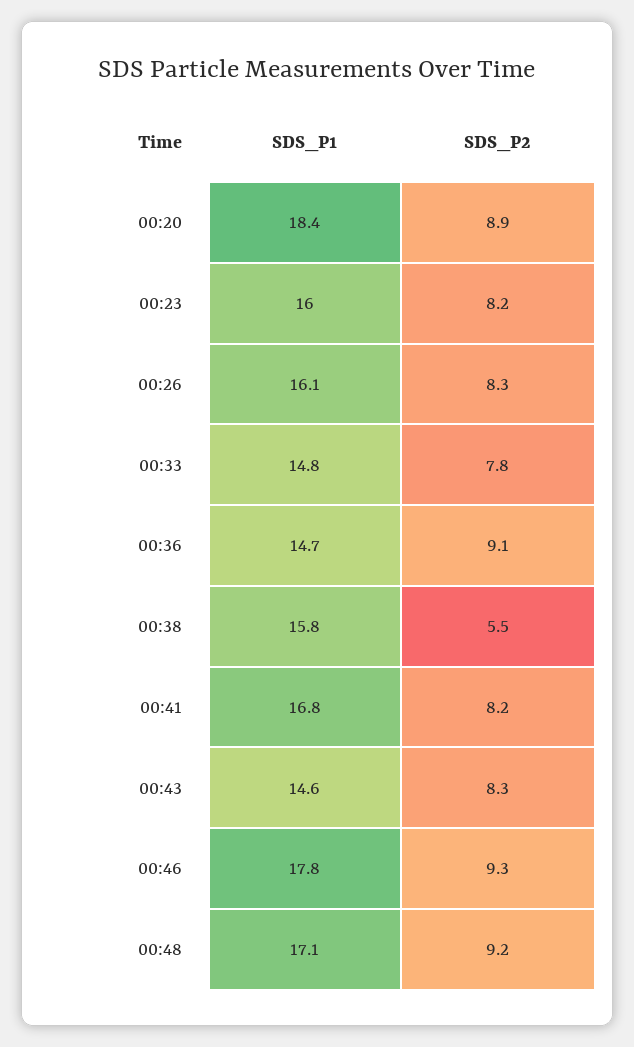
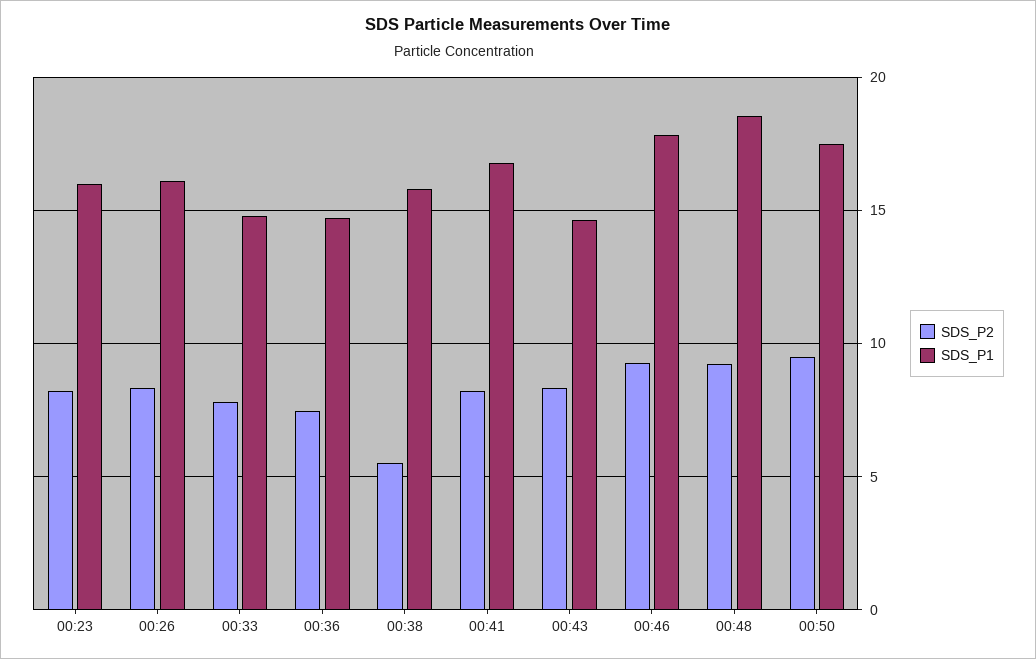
SDS_P1, 00:20: 18.4 -> none
SDS_P2, 00:20: 8.9 -> none
SDS_P2, 00:36: 9.1 -> 7.5
SDS_P1, 00:48: 17.1 -> 18.5
SDS_P2, 00:50: none -> 9.5
SDS_P1, 00:50: none -> 17.5

